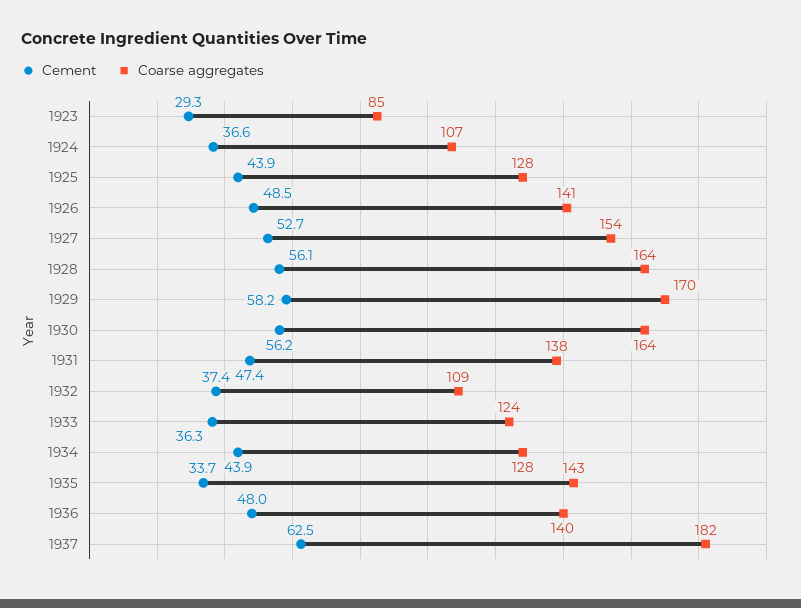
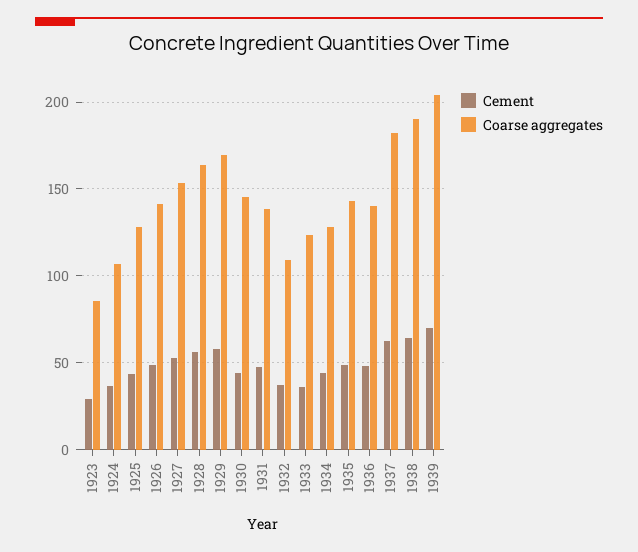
Cement, 1930: 56.2 -> 45
Coarse aggregates, 1930: 164 -> 145
Cement, 1935: 33.7 -> 50
Cement, 1938: none -> 65
Coarse aggregates, 1938: none -> 190
Cement, 1939: none -> 70
Coarse aggregates, 1939: none -> 205

